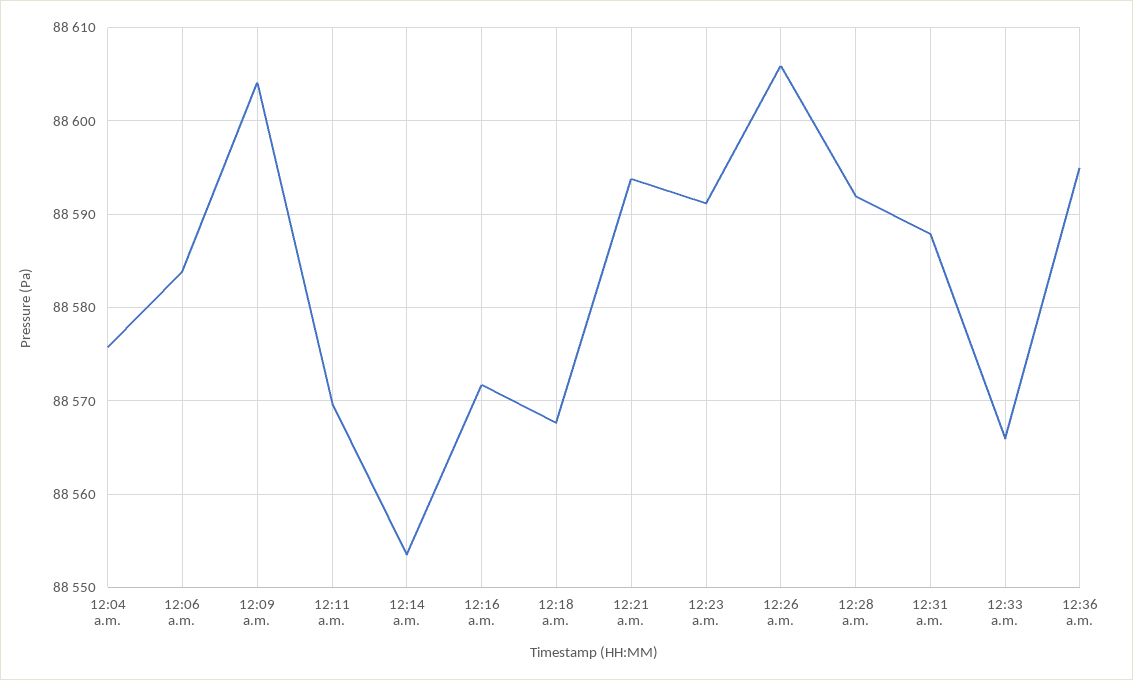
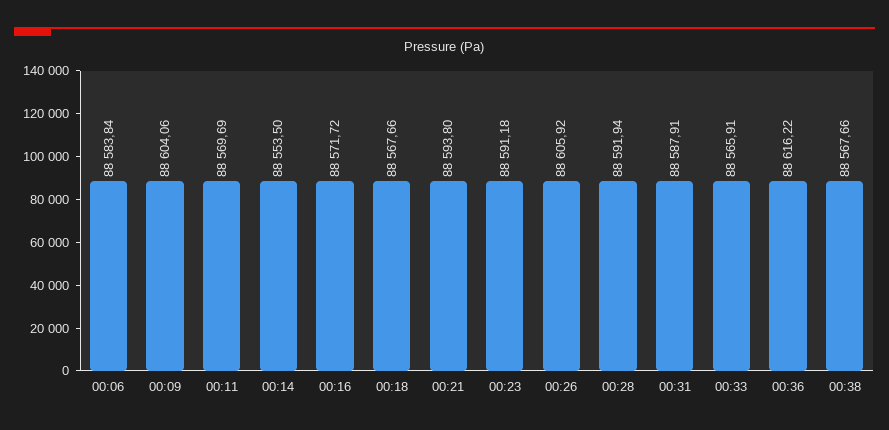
12:04 a.m.: 88576 -> none
12:36 a.m.: 88595 -> 88616.22
00:38: none -> 88567.66

